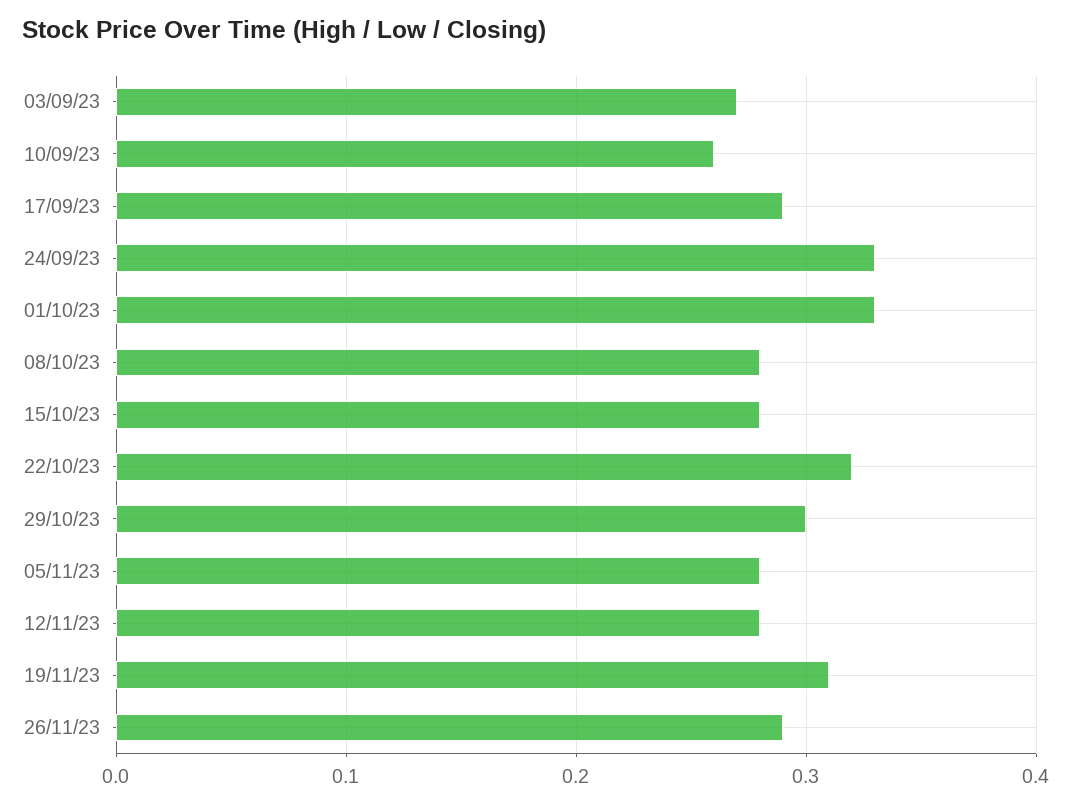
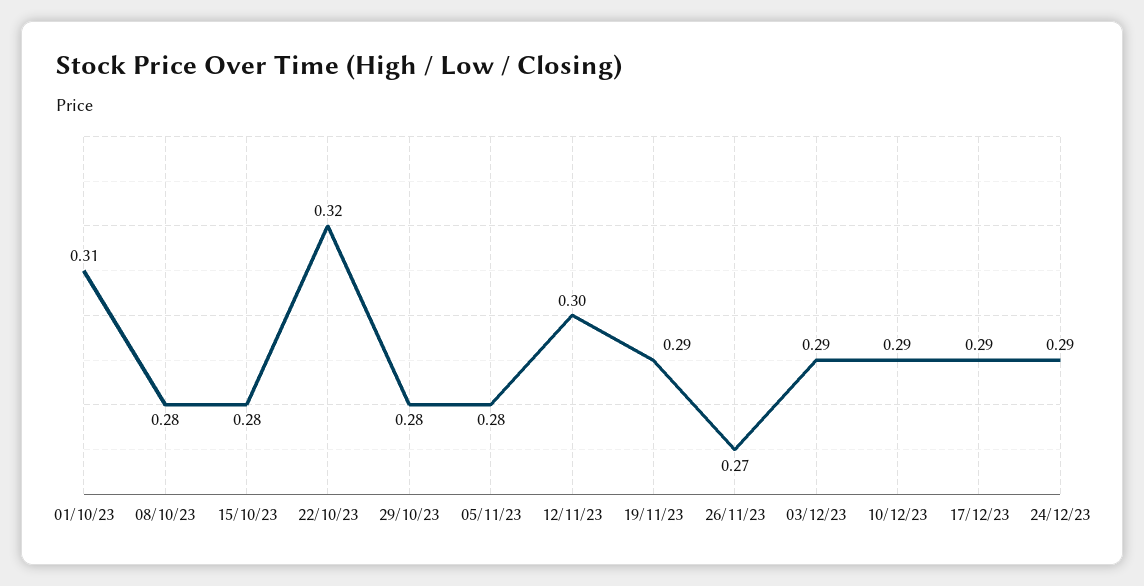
03/09/23: 0.27 -> none
10/09/23: 0.26 -> none
17/09/23: 0.29 -> none
24/09/23: 0.33 -> none
01/10/23: 0.33 -> 0.31
29/10/23: 0.3 -> 0.28
12/11/23: 0.28 -> 0.3
19/11/23: 0.31 -> 0.29
26/11/23: 0.29 -> 0.27
03/12/23: none -> 0.29
10/12/23: none -> 0.29
17/12/23: none -> 0.29
24/12/23: none -> 0.29

